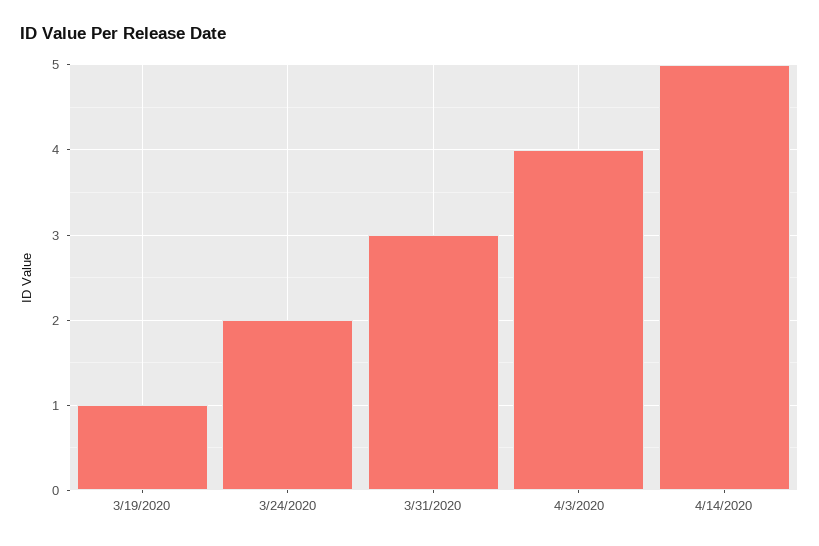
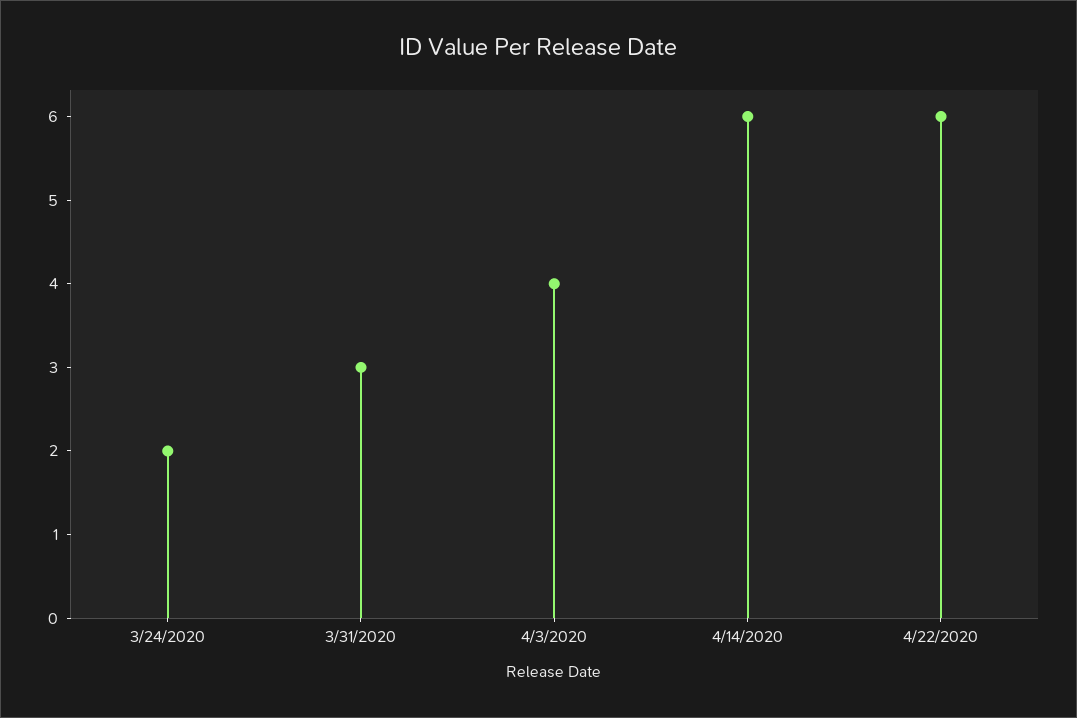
3/19/2020: 1 -> none
4/14/2020: 5 -> 6
4/22/2020: none -> 6

